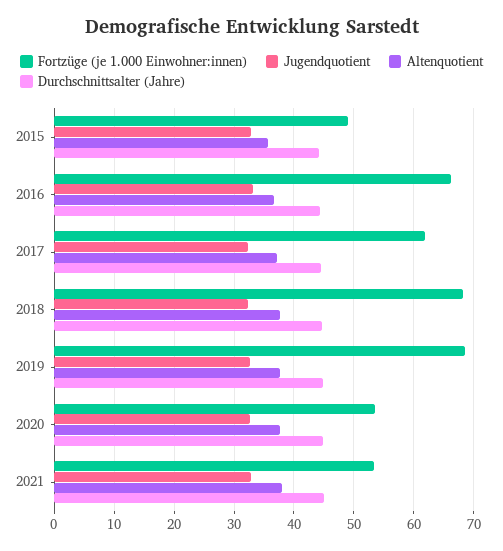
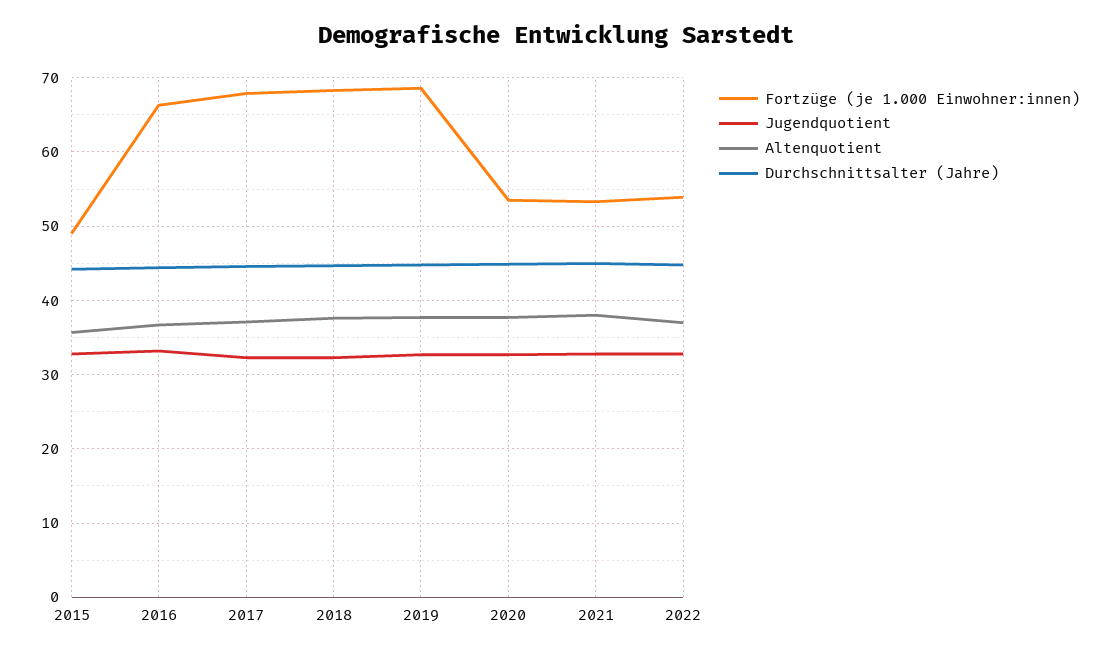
Fortzüge (je 1.000 Einwohner:innen), 2017: 62 -> 68
Fortzüge (je 1.000 Einwohner:innen), 2022: none -> 54
Jugendquotient, 2022: none -> 33
Altenquotient, 2022: none -> 37
Durchschnittsalter (Jahre), 2022: none -> 45

